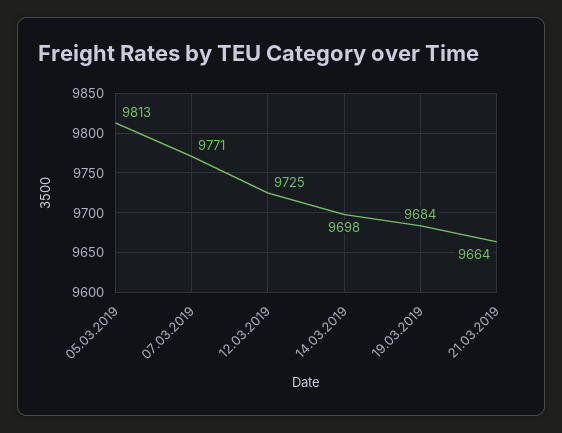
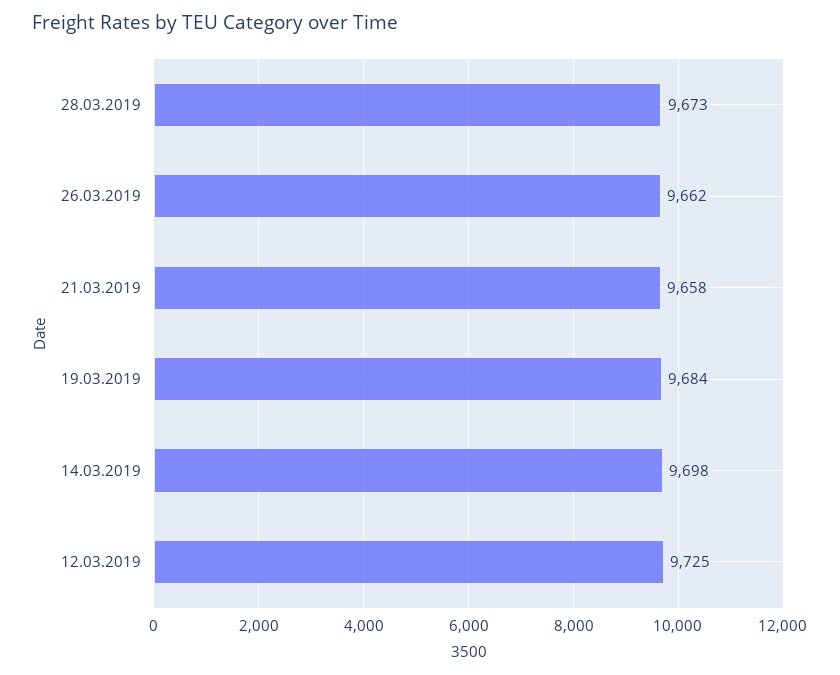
05.03.2019: 9813 -> none
07.03.2019: 9771 -> none
21.03.2019: 9664 -> 9658
28.03.2019: none -> 9673
26.03.2019: none -> 9662

